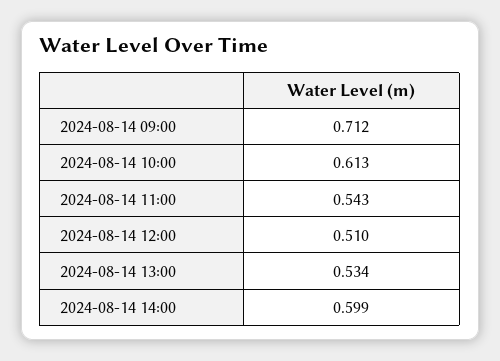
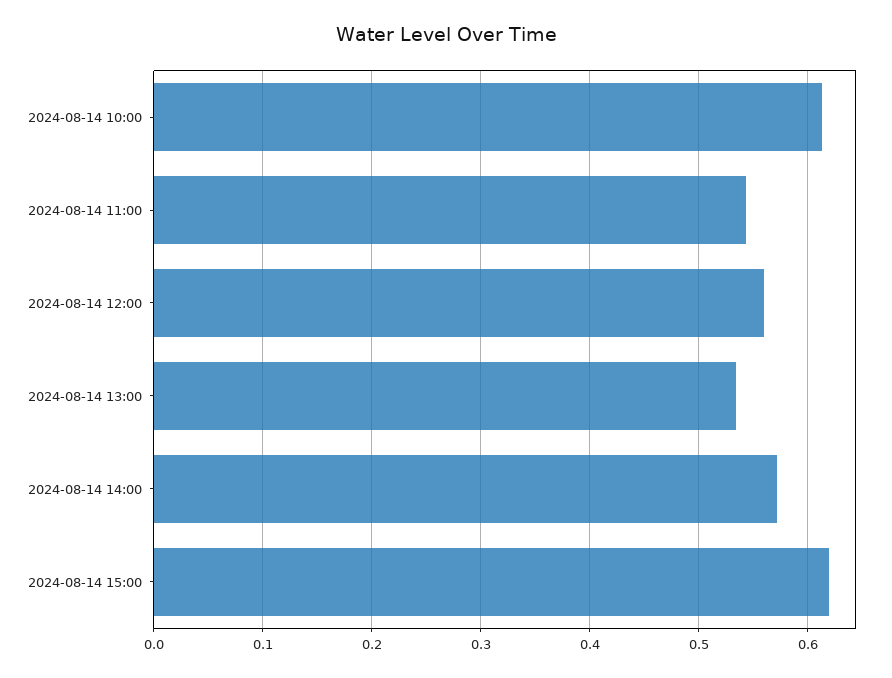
2024-08-14 09:00: 0.712 -> none
2024-08-14 12:00: 0.51 -> 0.56
2024-08-14 14:00: 0.599 -> 0.57
2024-08-14 15:00: none -> 0.62

